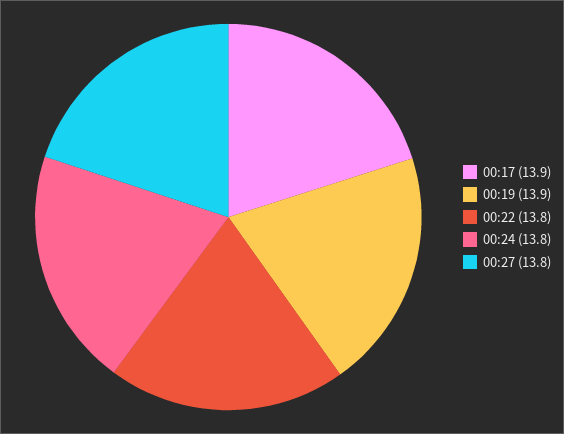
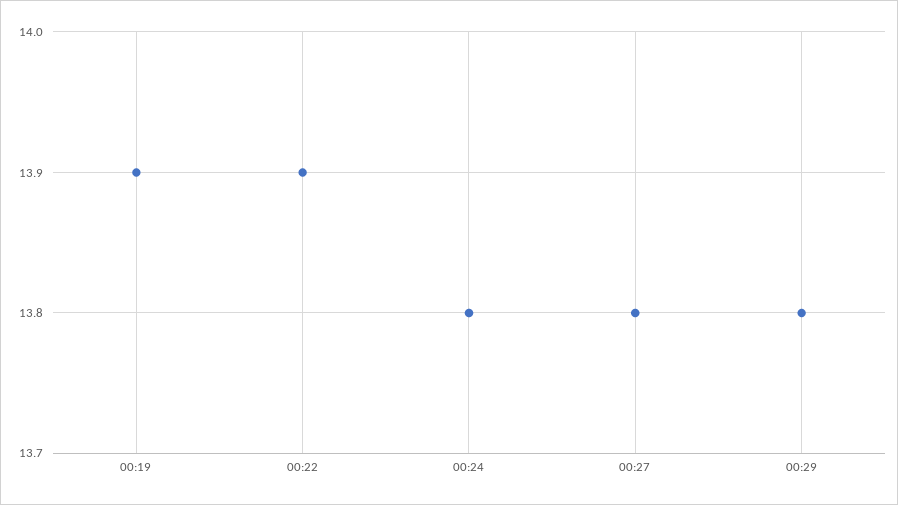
00:17: 13.9 -> none
00:22: 13.8 -> 13.9
00:29: none -> 13.8

